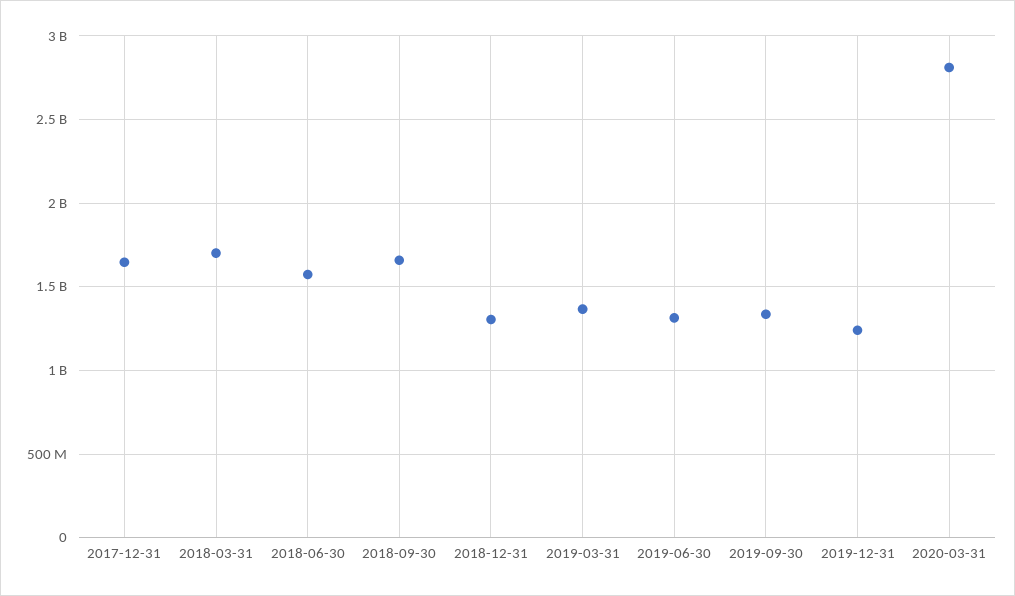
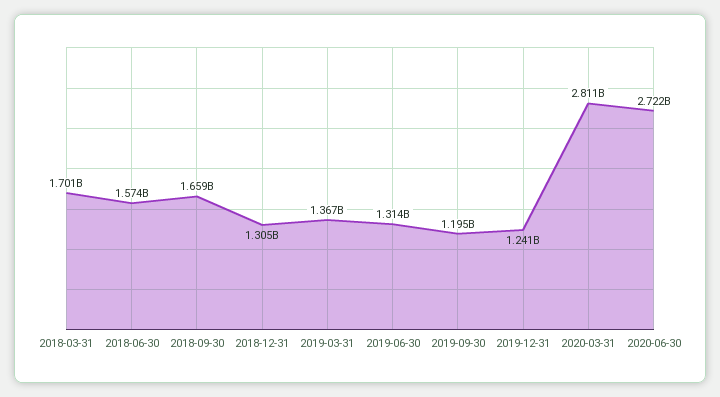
2017-12-31: 1650000000 -> none
2019-09-30: 1350000000 -> 1195000000
2020-06-30: none -> 2722000000

